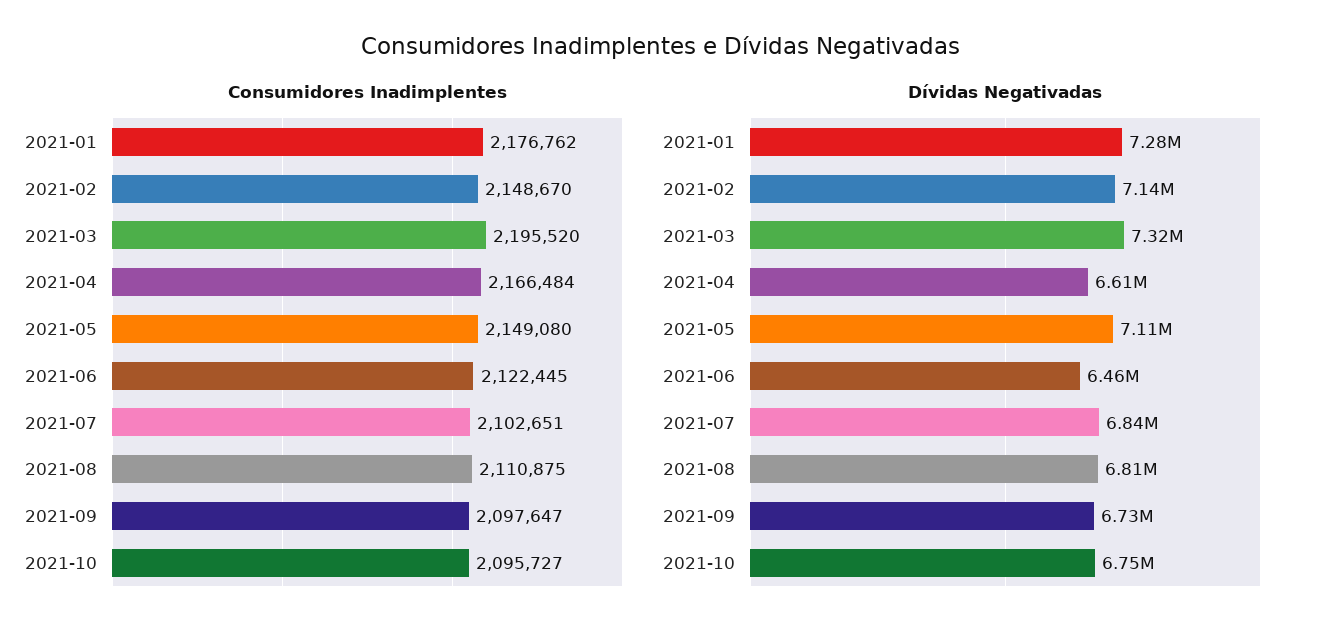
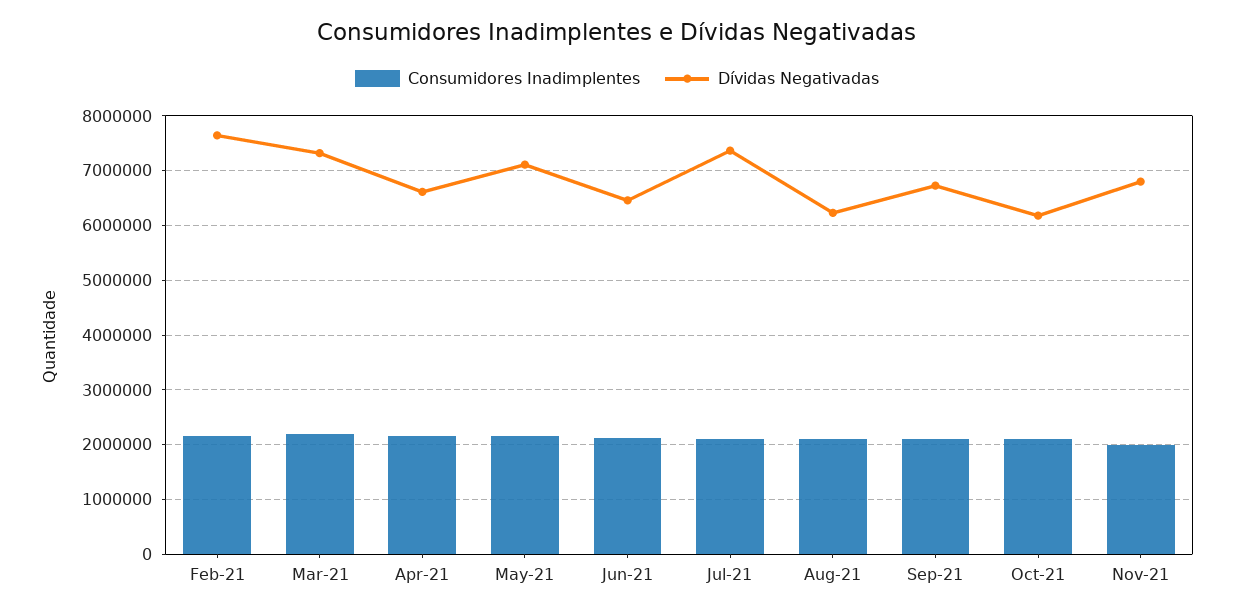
Consumidores Inadimplentes, 2021-01: 2176762 -> none
Dívidas Negativadas, 2021-01: 7280000 -> none
Dívidas Negativadas, 2021-02: 7140000 -> 7600000
Dívidas Negativadas, 2021-07: 6840000 -> 7400000
Dívidas Negativadas, 2021-08: 6810000 -> 6200000
Dívidas Negativadas, 2021-10: 6750000 -> 6200000
Consumidores Inadimplentes, Nov-21: none -> 2000000
Dívidas Negativadas, Nov-21: none -> 6800000

